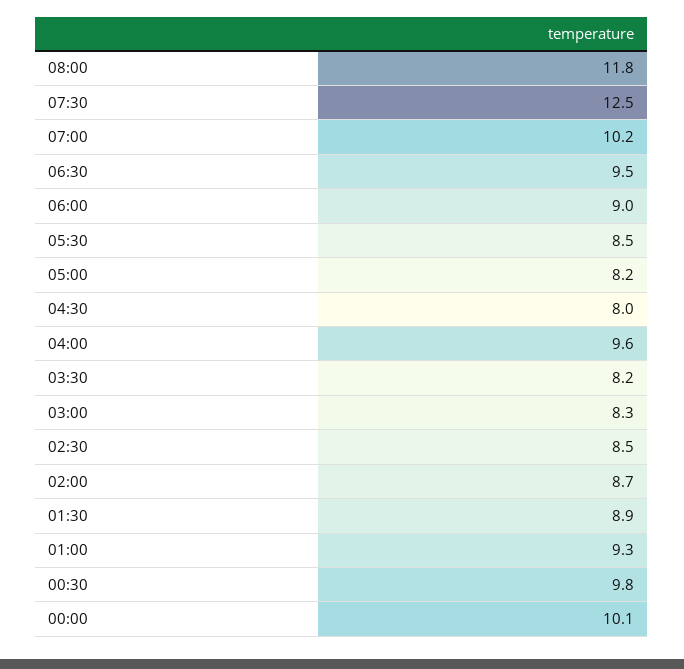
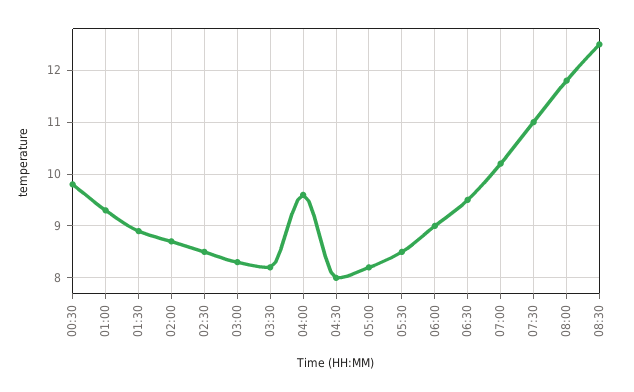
07:30: 12.5 -> 11
00:00: 10.1 -> none
08:30: none -> 12.5

